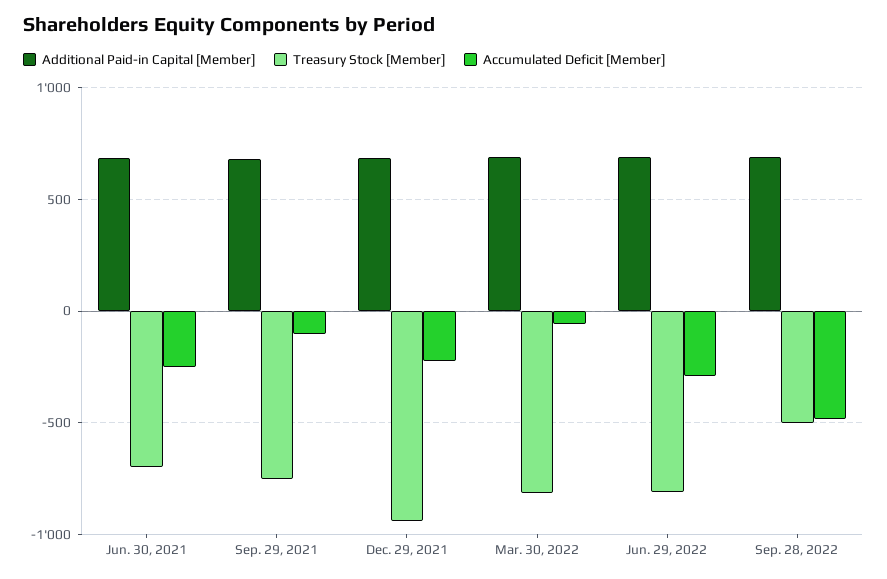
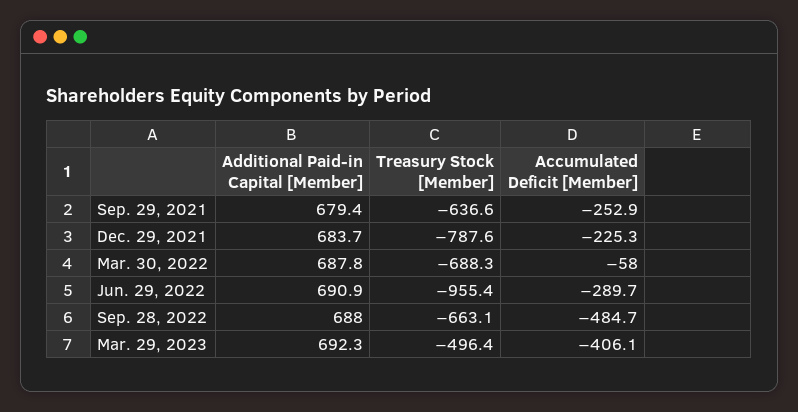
Additional Paid-in Capital [Member], Jun. 30, 2021: 700 -> none
Treasury Stock [Member], Jun. 30, 2021: -700 -> none
Accumulated Deficit [Member], Jun. 30, 2021: -250 -> none
Treasury Stock [Member], Sep. 29, 2021: -750 -> -636.6
Accumulated Deficit [Member], Sep. 29, 2021: -100 -> -252.9
Treasury Stock [Member], Dec. 29, 2021: -950 -> -787.6
Treasury Stock [Member], Mar. 30, 2022: -800 -> -688.3
Treasury Stock [Member], Jun. 29, 2022: -800 -> -955.4
Treasury Stock [Member], Sep. 28, 2022: -500 -> -663.1
Additional Paid-in Capital [Member], Mar. 29, 2023: none -> 692.3
Treasury Stock [Member], Mar. 29, 2023: none -> -496.4
Accumulated Deficit [Member], Mar. 29, 2023: none -> -406.1

